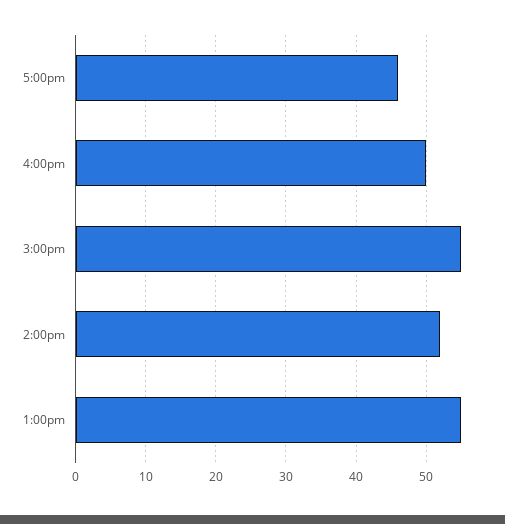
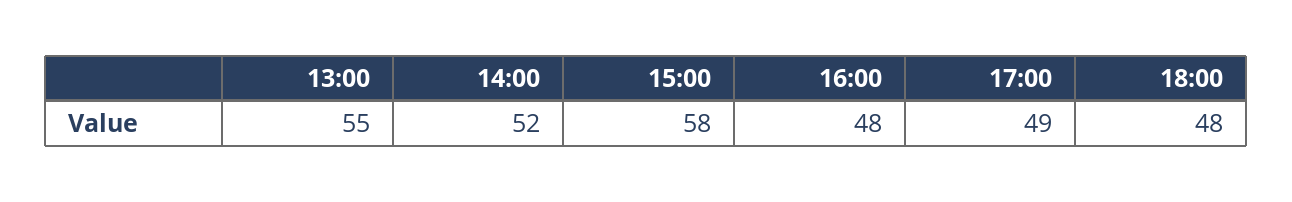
5:00pm: 46 -> 49
4:00pm: 50 -> 48
3:00pm: 55 -> 58
18:00: none -> 48

